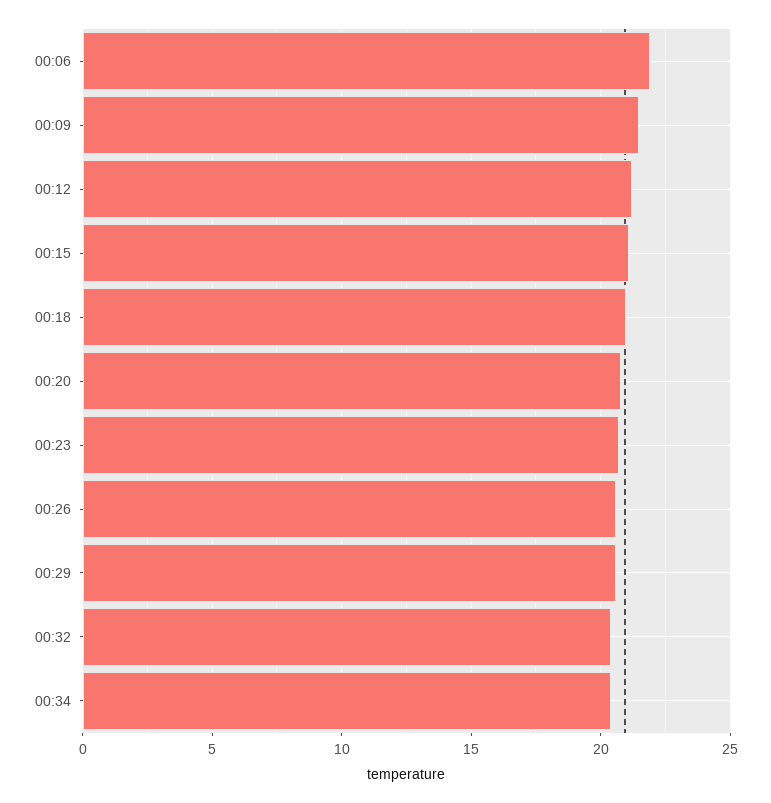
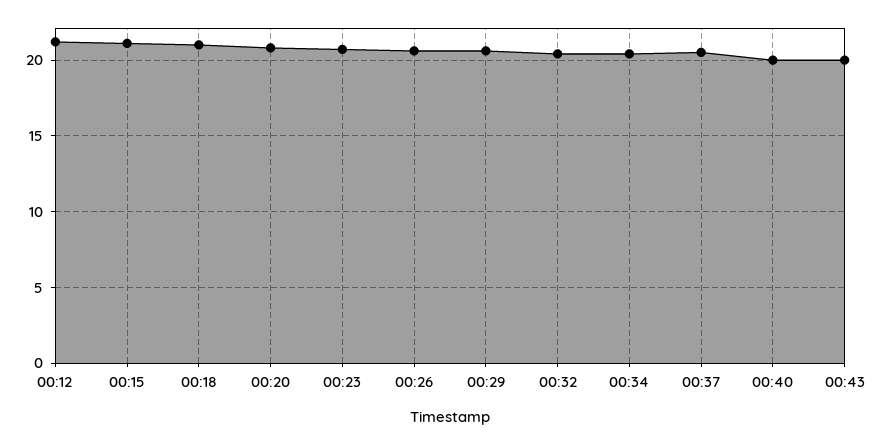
00:06: 22 -> none
00:09: 21.5 -> none
00:37: none -> 20.5
00:40: none -> 20
00:43: none -> 20

